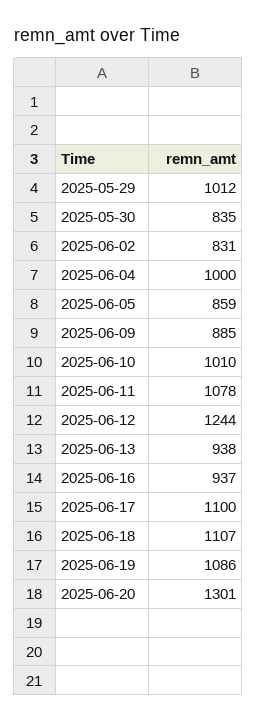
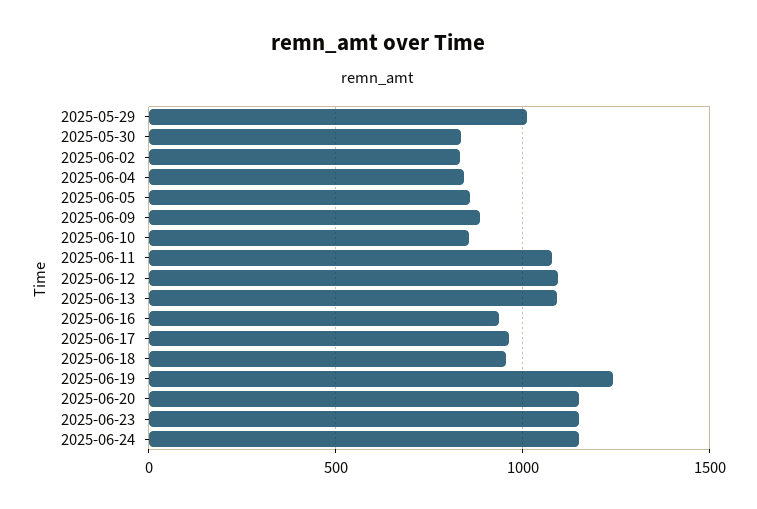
2025-06-04: 1000 -> 850
2025-06-10: 1010 -> 850
2025-06-12: 1244 -> 1100
2025-06-13: 938 -> 1100
2025-06-17: 1100 -> 950
2025-06-18: 1107 -> 950
2025-06-19: 1086 -> 1250
2025-06-20: 1301 -> 1150
2025-06-23: none -> 1150
2025-06-24: none -> 1150

